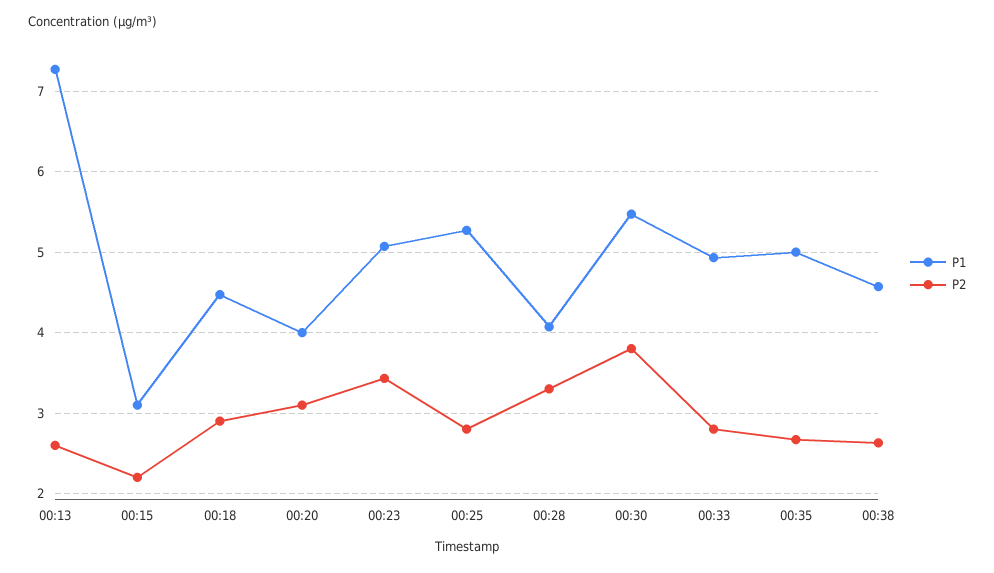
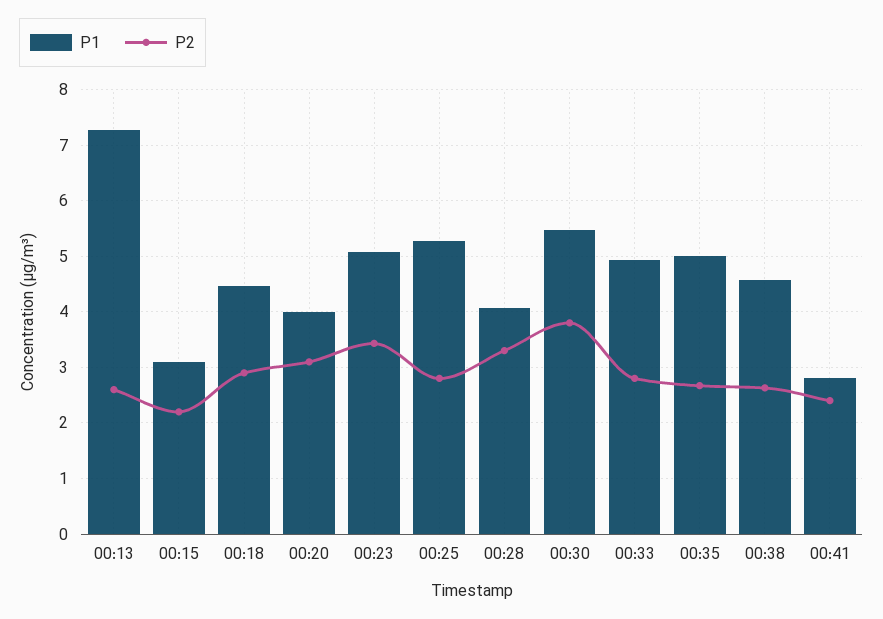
P1, 00:41: none -> 2.8
P2, 00:41: none -> 2.4

